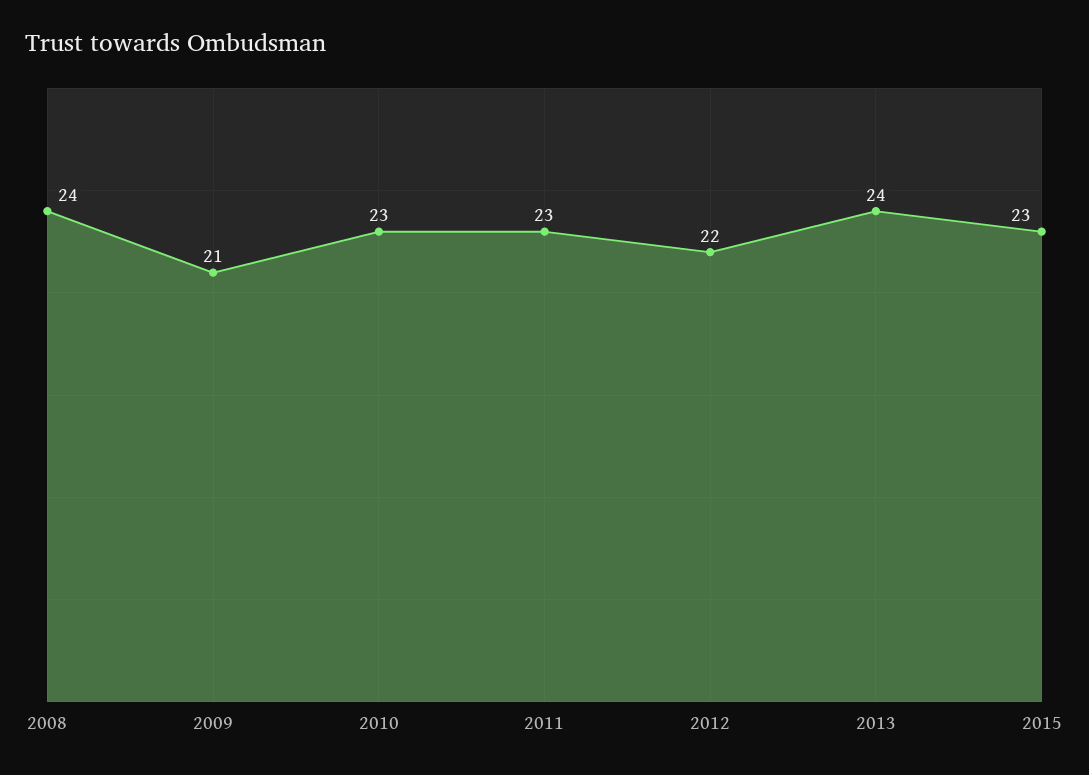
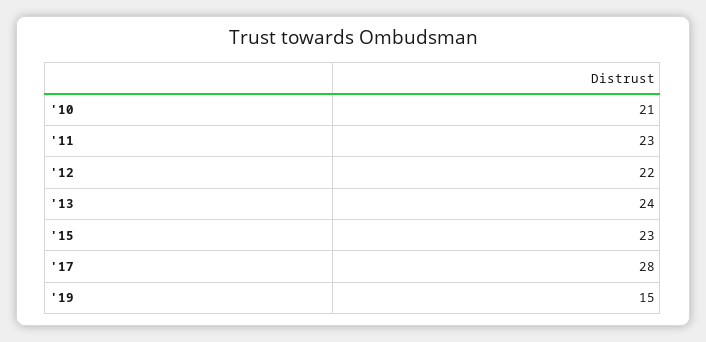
2008: 24 -> none
2009: 21 -> none
2010: 23 -> 21
'17: none -> 28
'19: none -> 15

